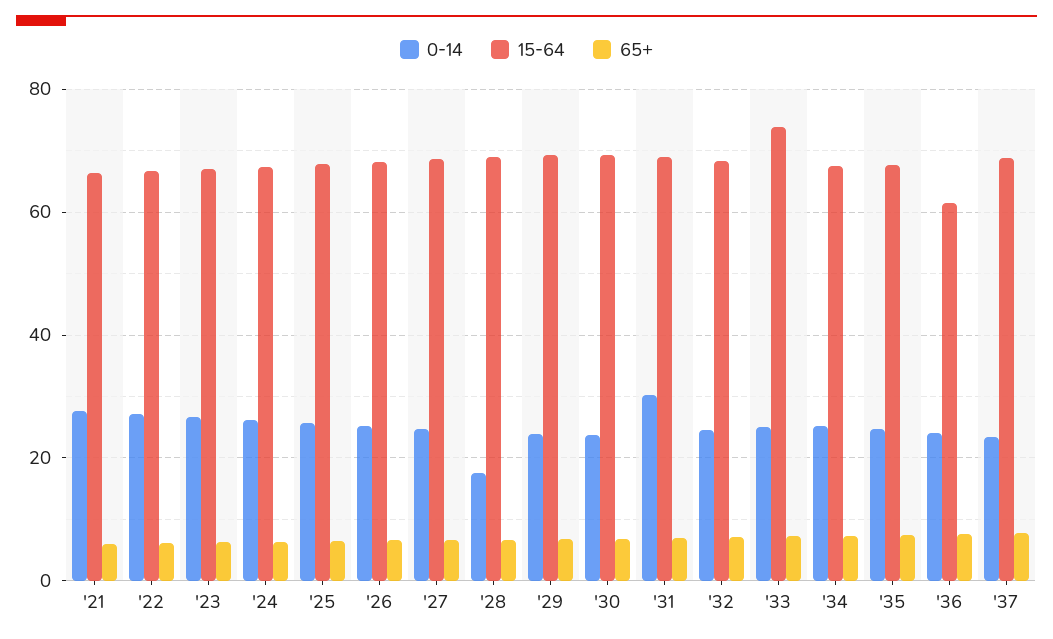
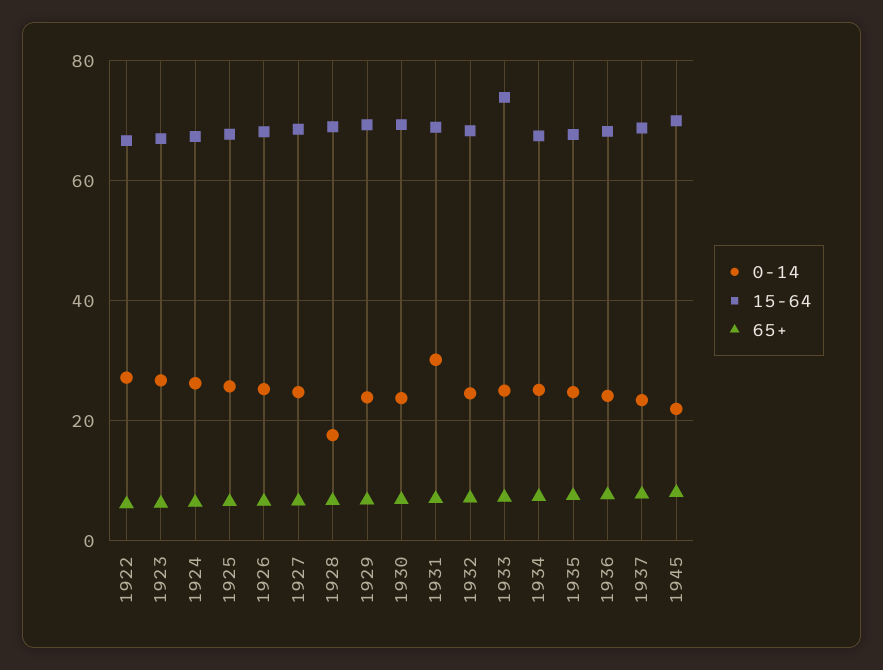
0-14, '21: 28 -> none
15-64, '21: 66 -> none
65+, '21: 6 -> none
15-64, '36: 62 -> 68
0-14, 1945: none -> 22
15-64, 1945: none -> 70
65+, 1945: none -> 8

